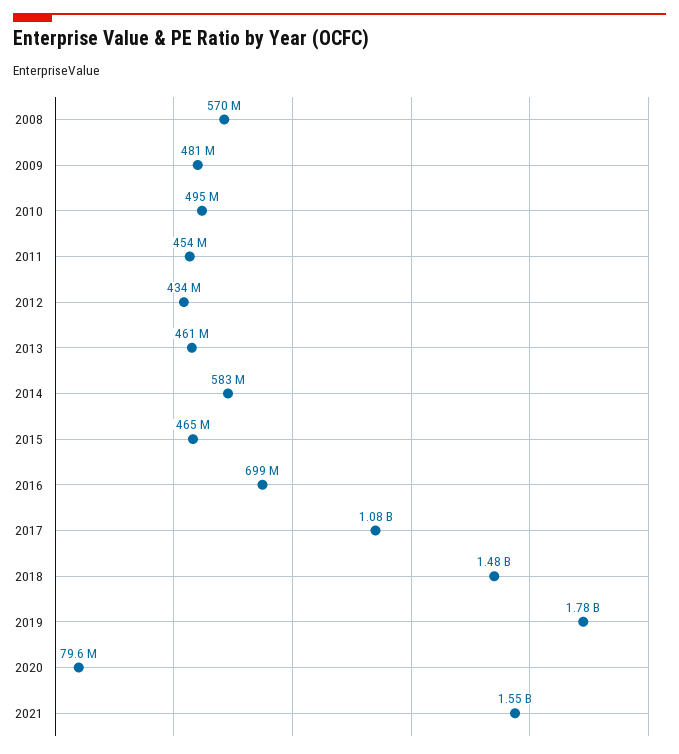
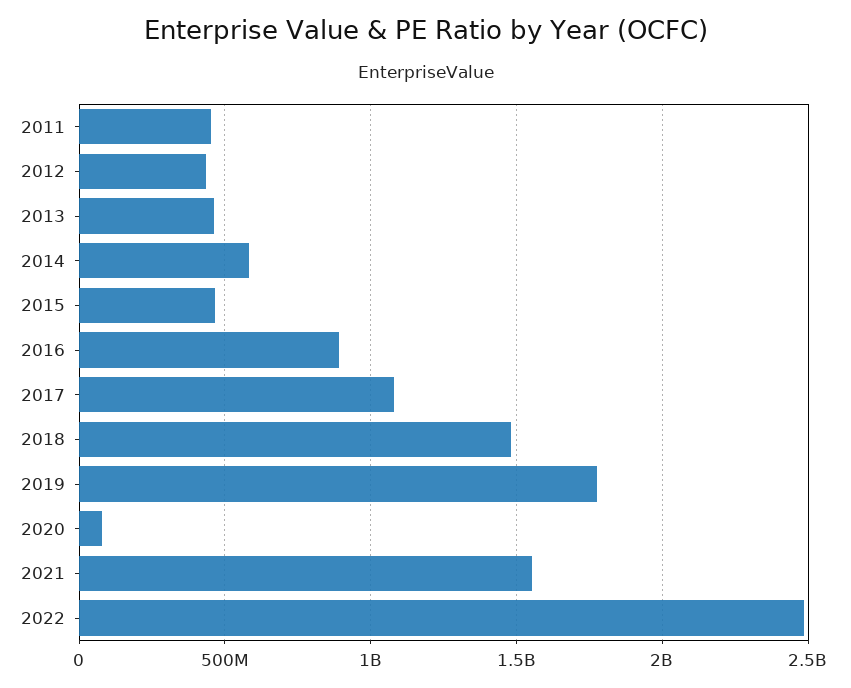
2008: 570000000 -> none
2009: 481000000 -> none
2010: 495000000 -> none
2016: 699000000 -> 900000000
2022: none -> 2500000000

